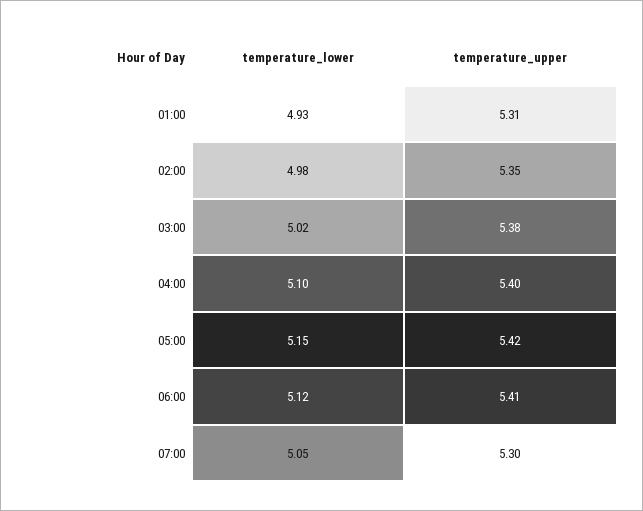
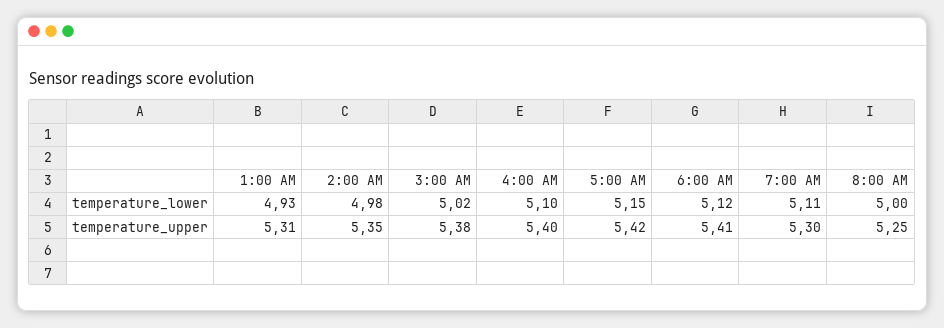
temperature_lower, 07:00: 5.05 -> 5.11
temperature_lower, 8:00 AM: none -> 5
temperature_upper, 8:00 AM: none -> 5.25

